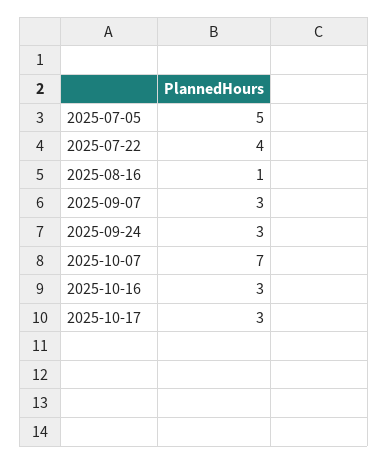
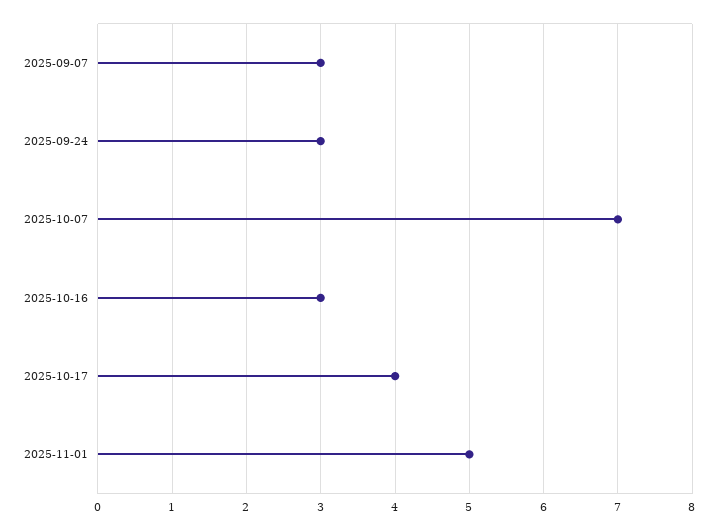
2025-07-05: 5 -> none
2025-07-22: 4 -> none
2025-08-16: 1 -> none
2025-10-17: 3 -> 4
2025-11-01: none -> 5

